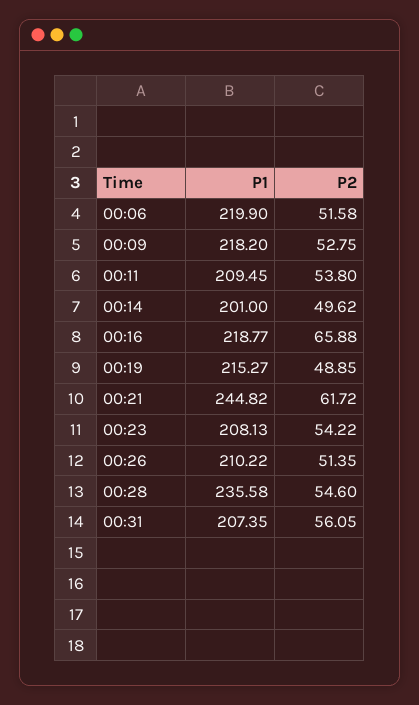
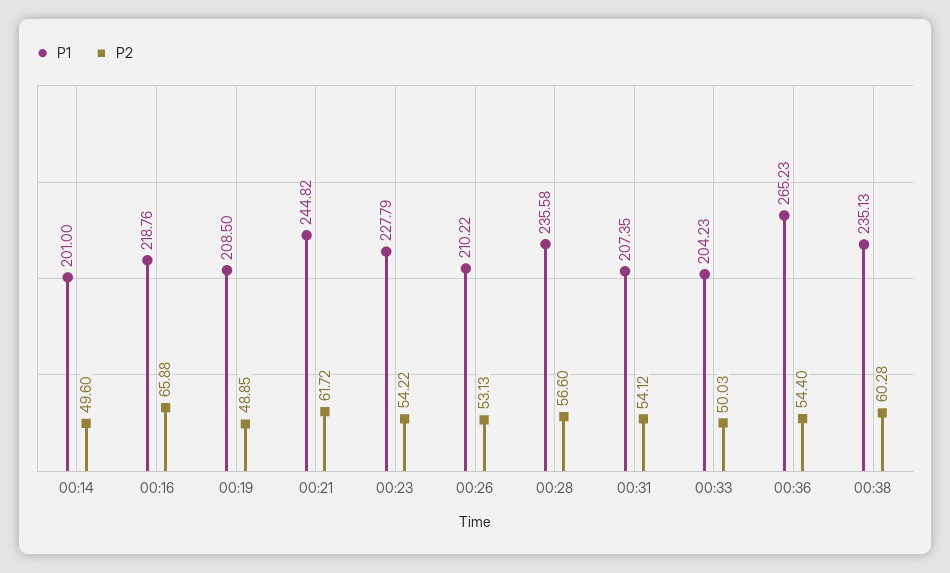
P1, 00:06: 219.9 -> none
P2, 00:06: 51.58 -> none
P1, 00:09: 218.2 -> none
P2, 00:09: 52.75 -> none
P1, 00:11: 209.45 -> none
P2, 00:11: 53.8 -> none
P2, 00:14: 49.62 -> 49.6
P1, 00:16: 218.77 -> 218.76
P1, 00:19: 215.27 -> 208.5
P1, 00:23: 208.13 -> 227.79
P2, 00:26: 51.35 -> 53.13
P2, 00:28: 54.6 -> 56.6
P2, 00:31: 56.05 -> 54.12
P1, 00:33: none -> 204.23
P2, 00:33: none -> 50.03
P1, 00:36: none -> 265.23
P2, 00:36: none -> 54.4
P1, 00:38: none -> 235.13
P2, 00:38: none -> 60.28

